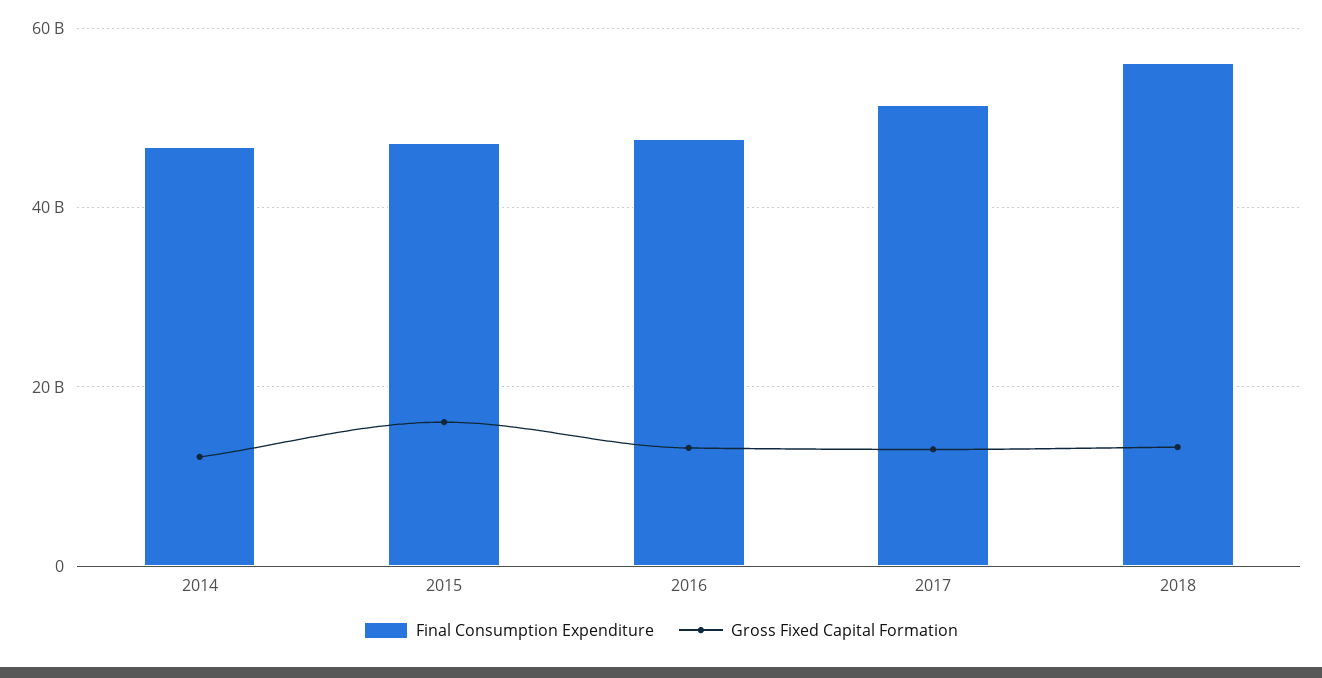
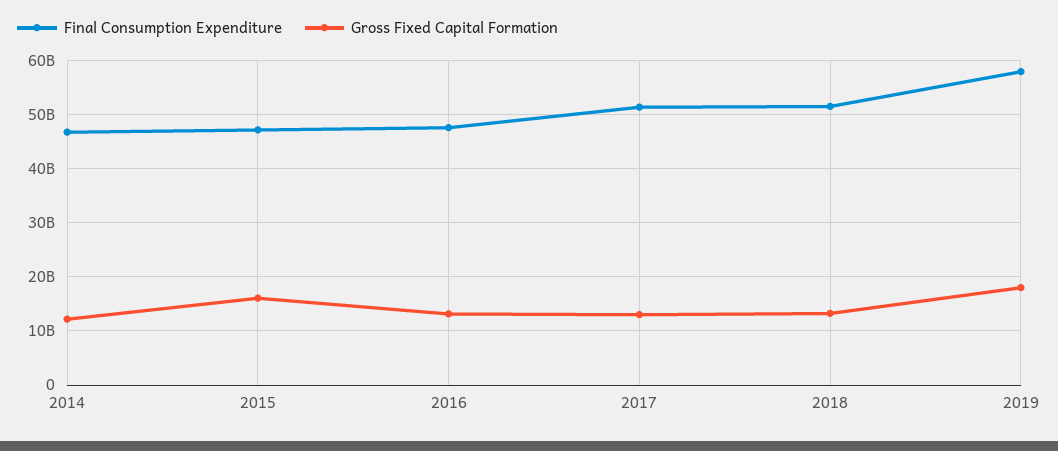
Final Consumption Expenditure, 2018: 56000000000 -> 52000000000
Final Consumption Expenditure, 2019: none -> 58000000000
Gross Fixed Capital Formation, 2019: none -> 18000000000

